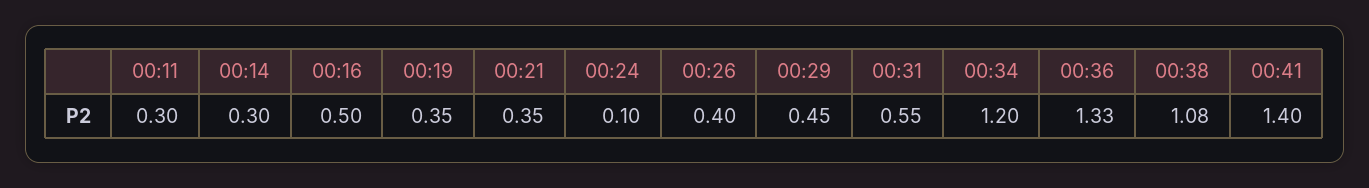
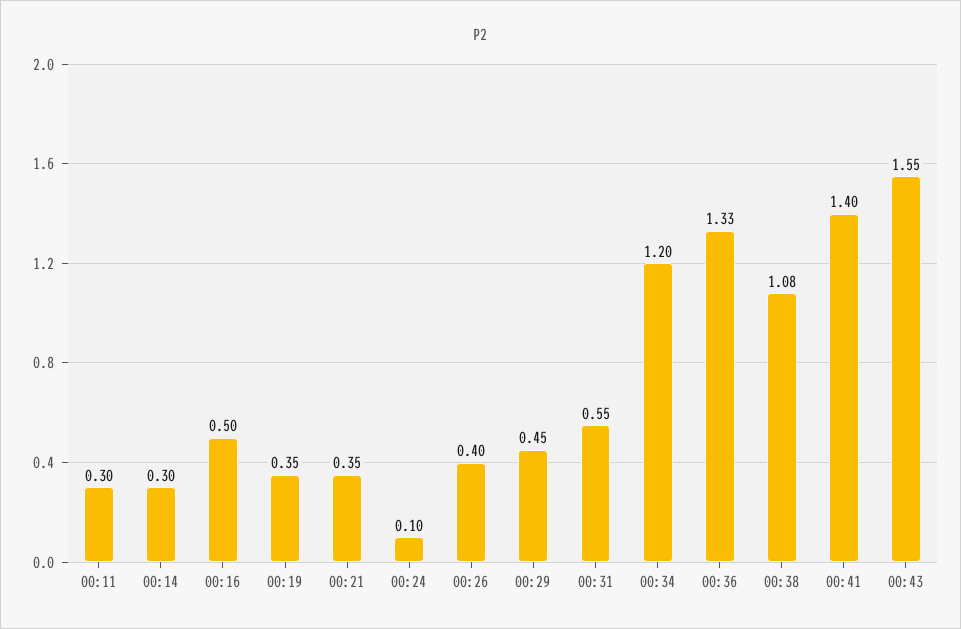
00:43: none -> 1.55

